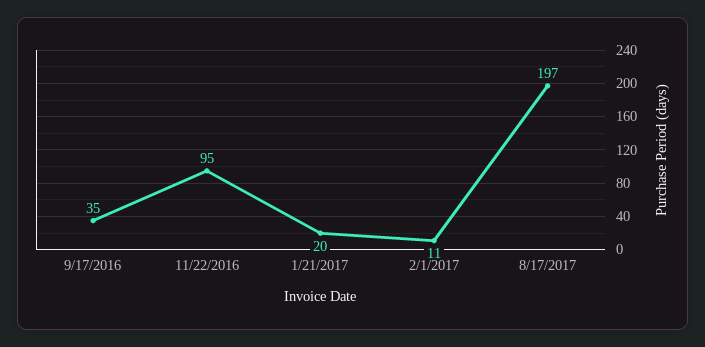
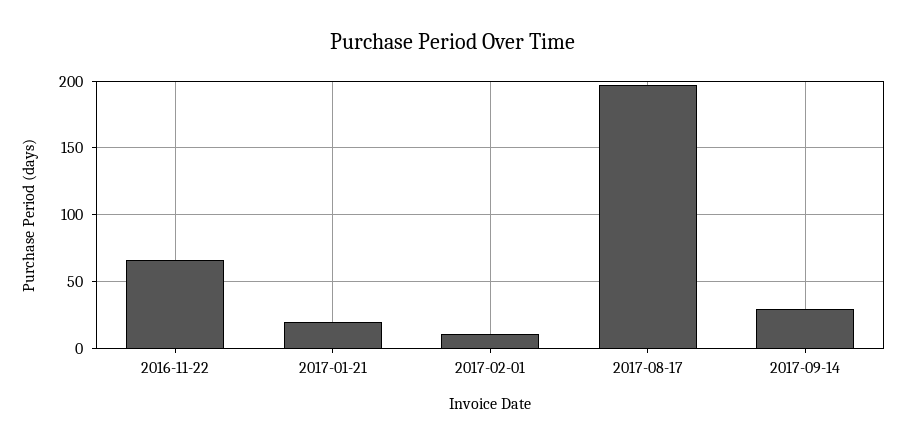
9/17/2016: 35 -> none
11/22/2016: 95 -> 65
2017-09-14: none -> 30

